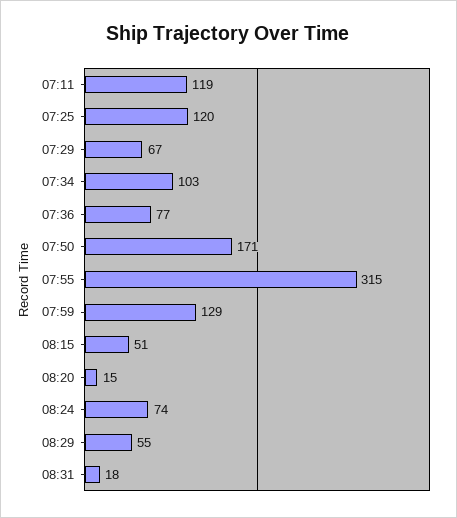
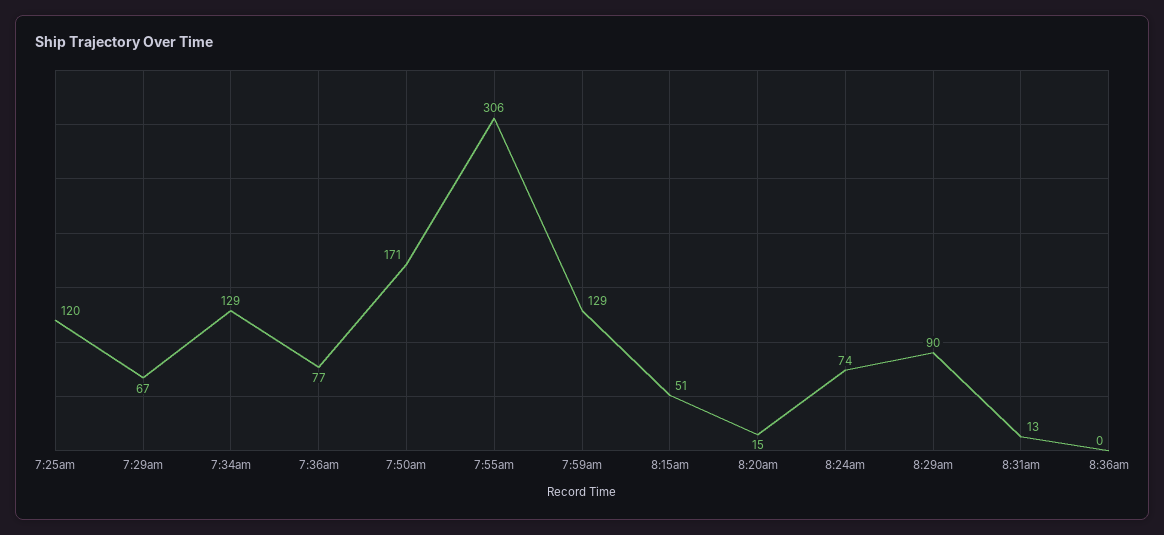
07:11: 119 -> none
07:34: 103 -> 129
07:55: 315 -> 306
08:29: 55 -> 90
08:31: 18 -> 13
8:36am: none -> 0

